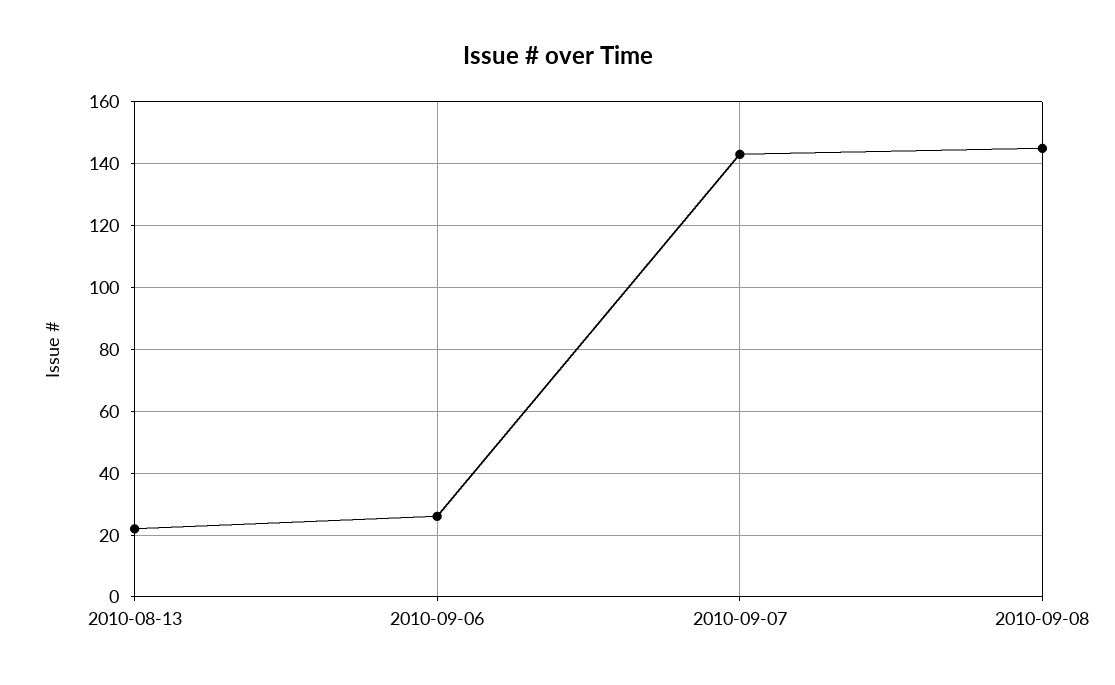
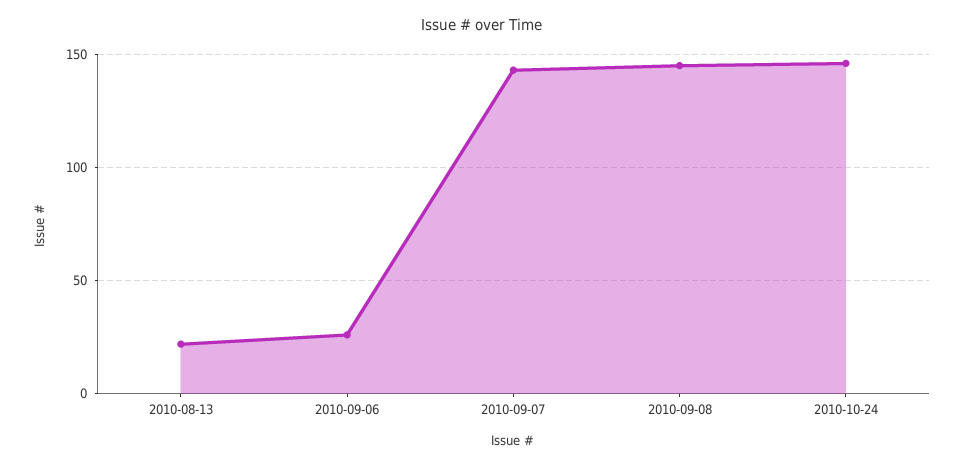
2010-10-24: none -> 145

